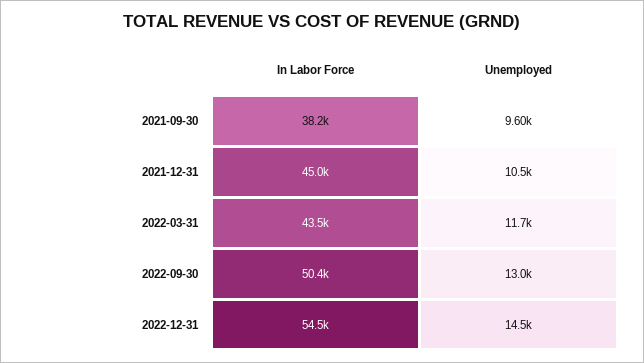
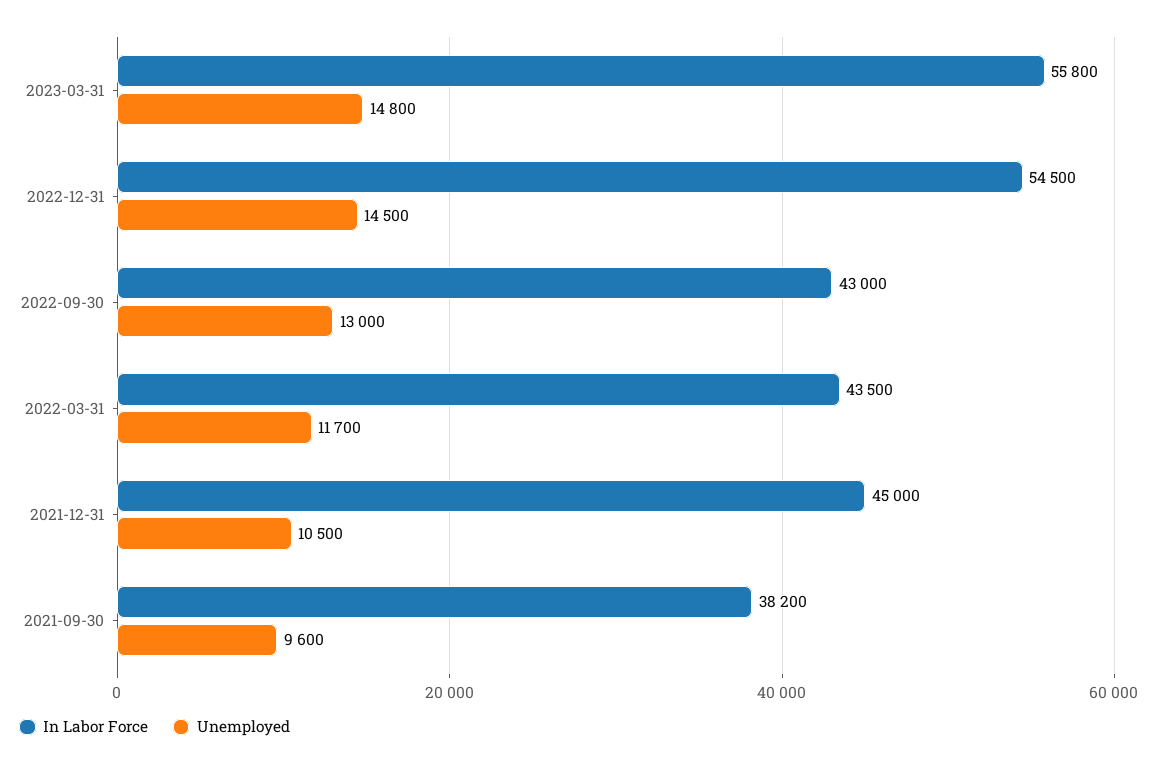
In Labor Force, 2022-09-30: 50400 -> 43000
In Labor Force, 2023-03-31: none -> 55800
Unemployed, 2023-03-31: none -> 14800

